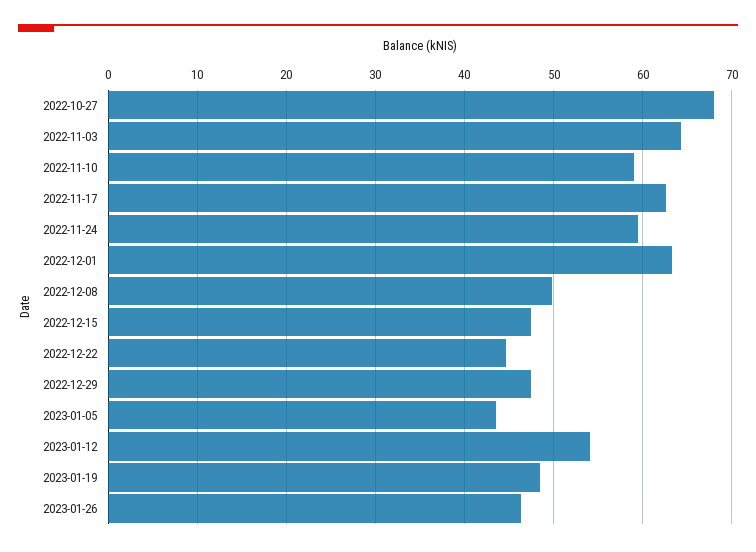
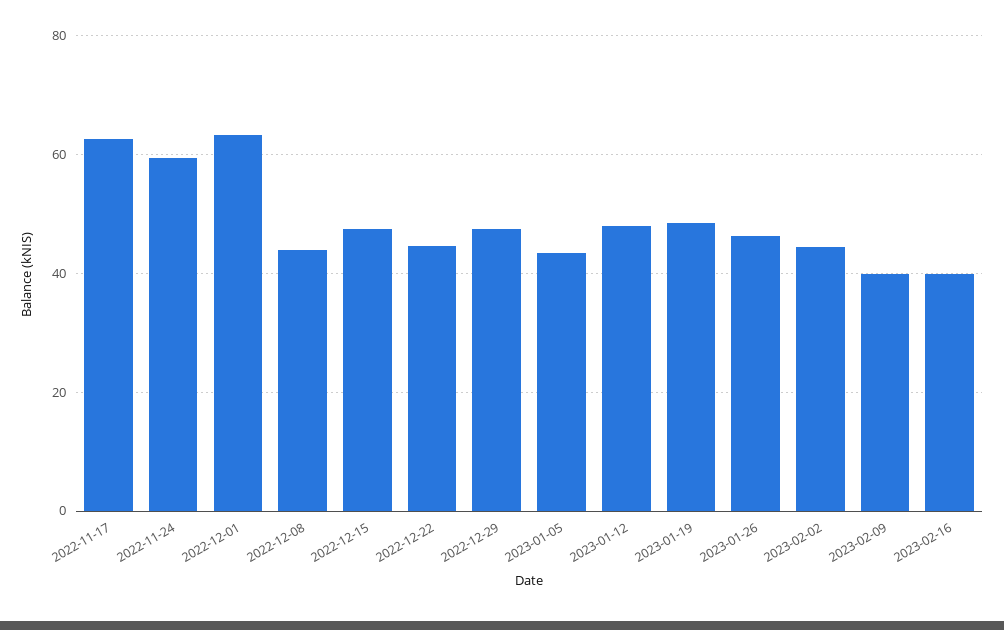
2022-10-27: 68 -> none
2022-11-03: 64 -> none
2022-11-10: 59 -> none
2022-12-08: 50 -> 44
2023-01-12: 54 -> 48
2023-02-02: none -> 44
2023-02-09: none -> 40
2023-02-16: none -> 40

